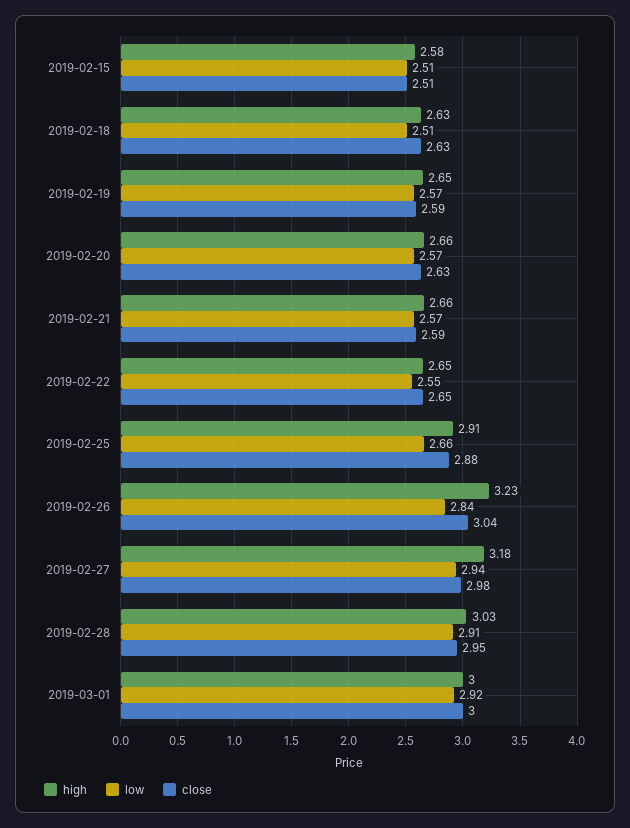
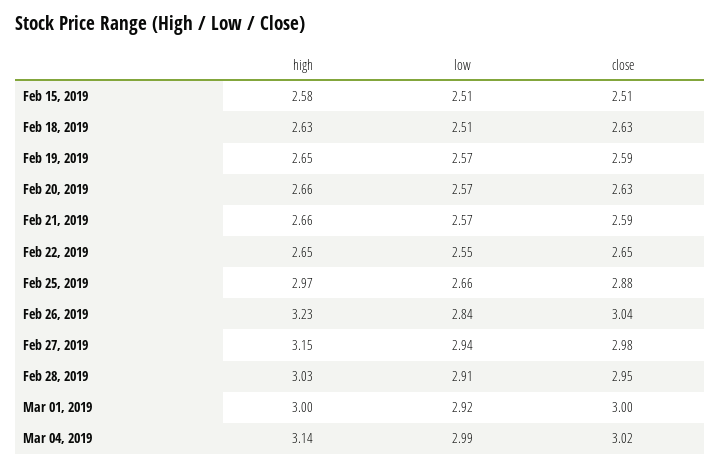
high, 2019-02-25: 2.91 -> 2.97
high, 2019-02-27: 3.18 -> 3.15
high, Mar 04, 2019: none -> 3.14
low, Mar 04, 2019: none -> 2.99
close, Mar 04, 2019: none -> 3.02

